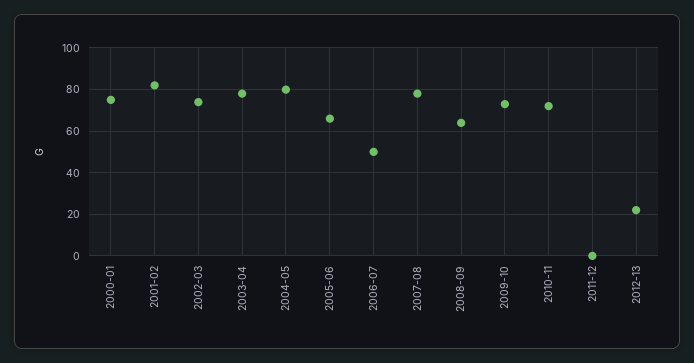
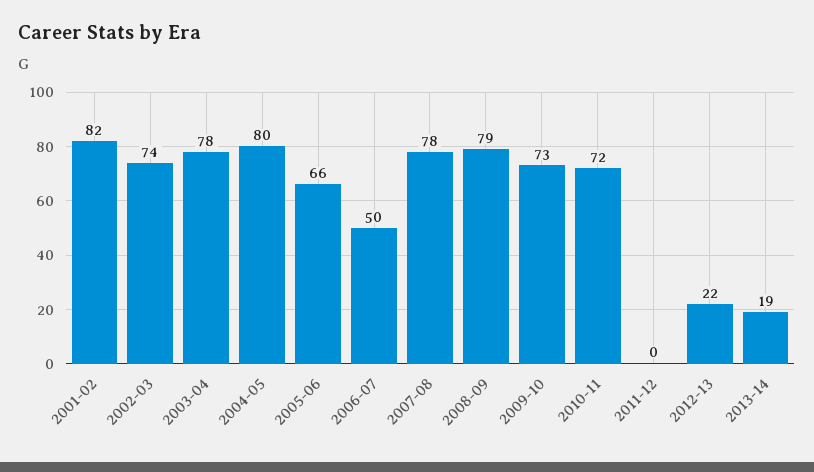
2000-01: 75 -> none
2008-09: 65 -> 79
2013-14: none -> 19

